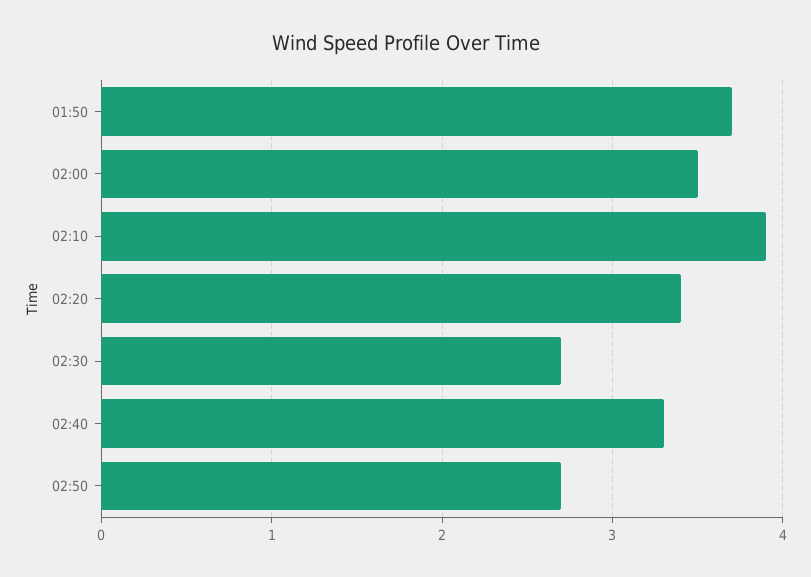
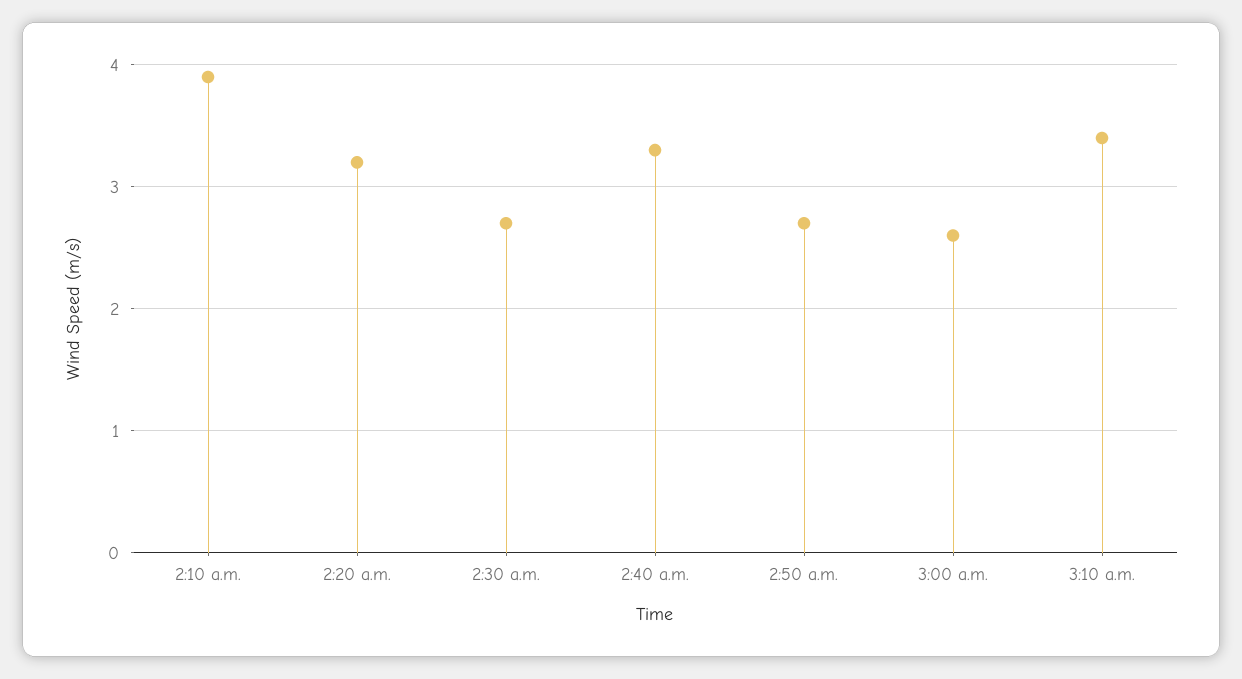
01:50: 3.7 -> none
02:00: 3.5 -> none
02:20: 3.4 -> 3.2
3:00 a.m.: none -> 2.6
3:10 a.m.: none -> 3.4

